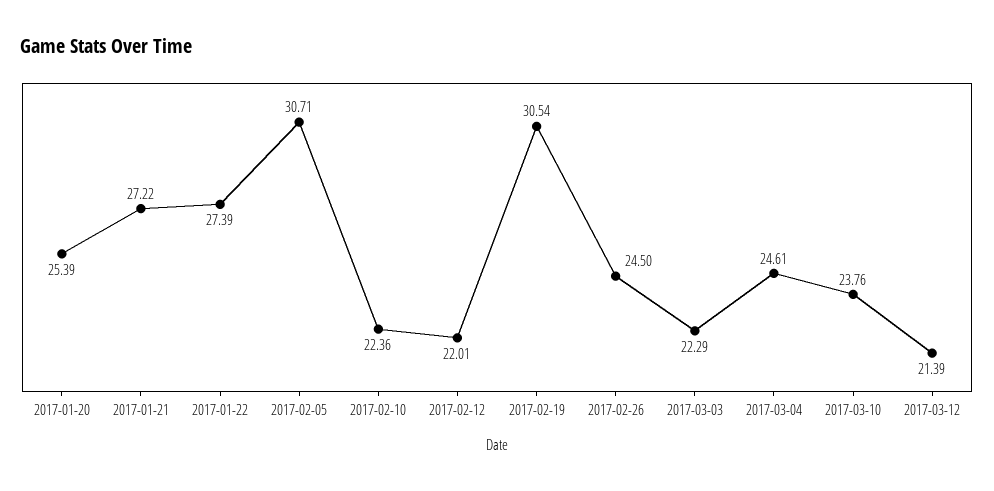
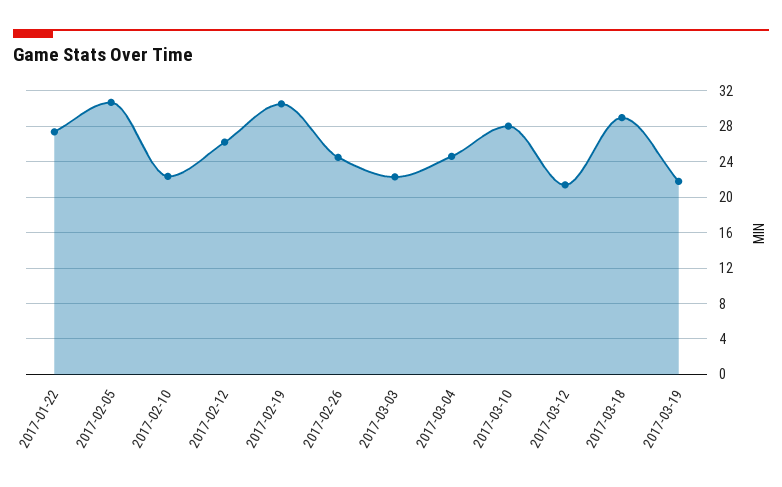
2017-01-20: 25.39 -> none
2017-01-21: 27.22 -> none
2017-02-12: 22.01 -> 26
2017-03-10: 23.76 -> 28
2017-03-18: none -> 29
2017-03-19: none -> 22

